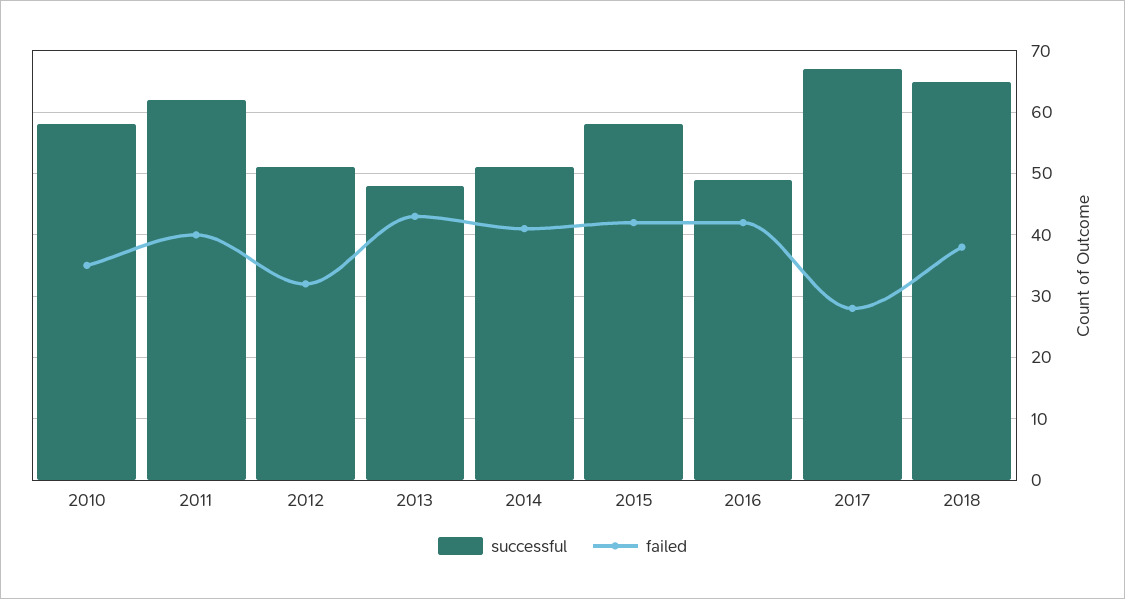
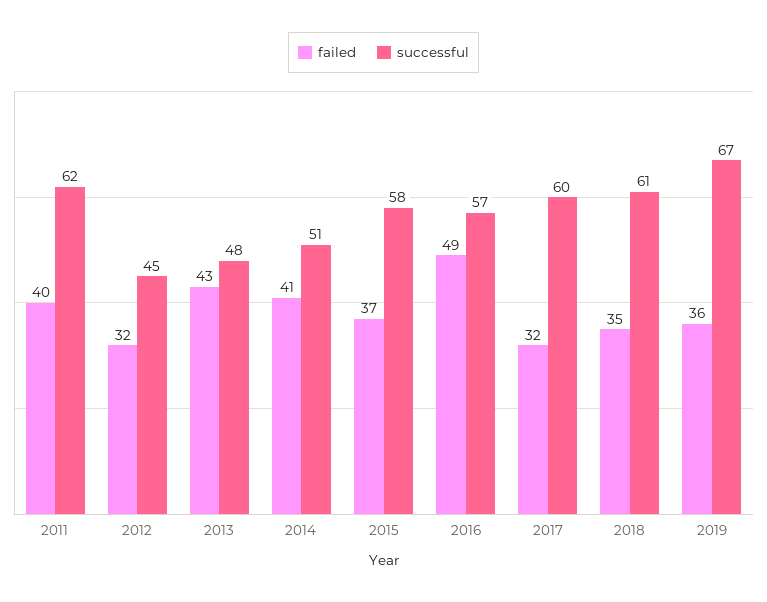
successful, 2010: 58 -> none
failed, 2010: 35 -> none
successful, 2012: 51 -> 45
failed, 2015: 42 -> 37
successful, 2016: 49 -> 57
failed, 2016: 42 -> 49
successful, 2017: 67 -> 60
failed, 2017: 28 -> 32
successful, 2018: 65 -> 61
failed, 2018: 38 -> 35
failed, 2019: none -> 36
successful, 2019: none -> 67

